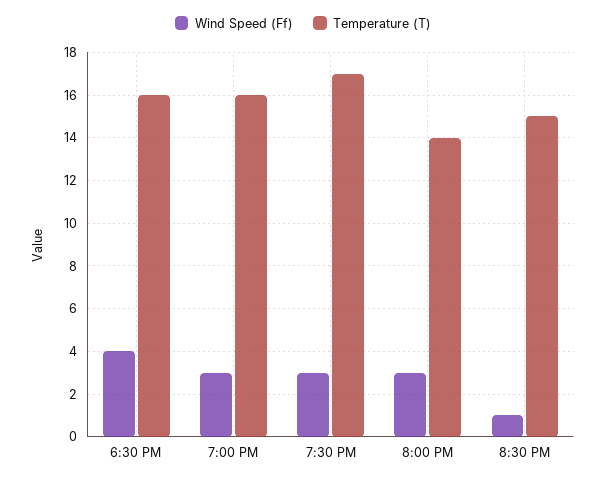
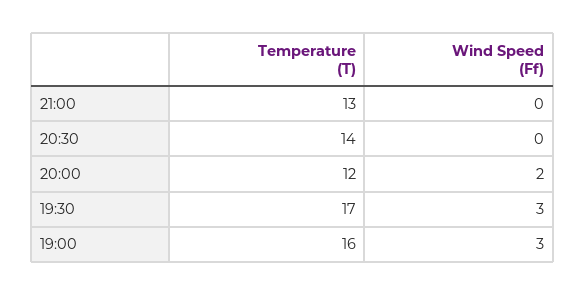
Wind Speed (Ff), 6:30 PM: 4 -> none
Temperature (T), 6:30 PM: 16 -> none
Wind Speed (Ff), 8:00 PM: 3 -> 2
Temperature (T), 8:00 PM: 14 -> 12
Wind Speed (Ff), 8:30 PM: 1 -> 0
Temperature (T), 8:30 PM: 15 -> 14
Temperature (T), 21:00: none -> 13
Wind Speed (Ff), 21:00: none -> 0

